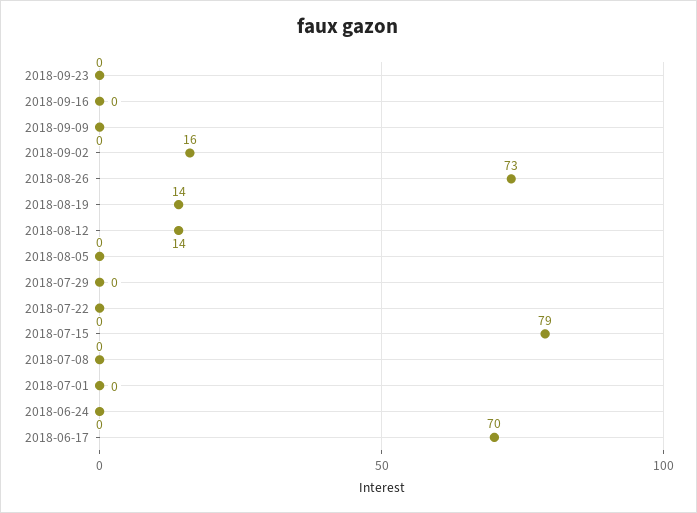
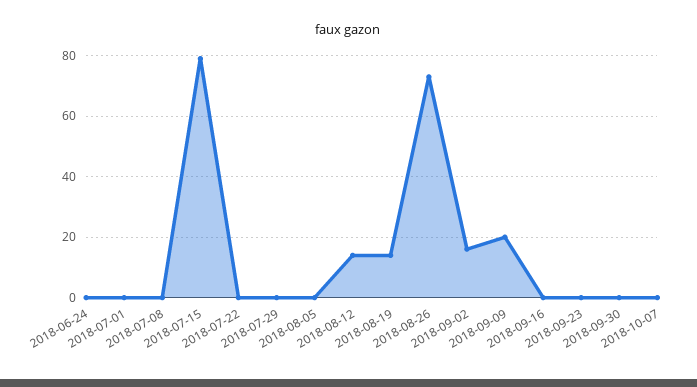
2018-09-09: 0 -> 20
2018-06-17: 70 -> none
2018-09-30: none -> 0
2018-10-07: none -> 0

